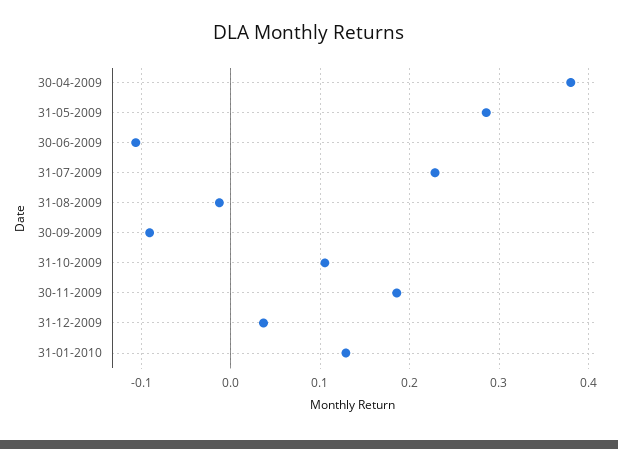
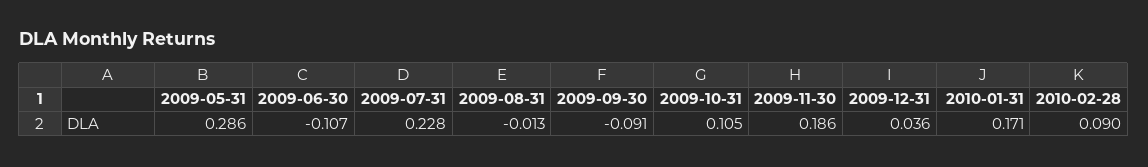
30-04-2009: 0.38 -> none
31-01-2010: 0.13 -> 0.171
2010-02-28: none -> 0.09

